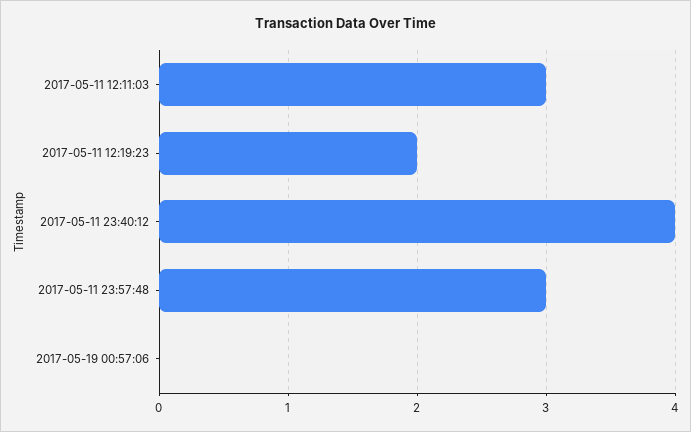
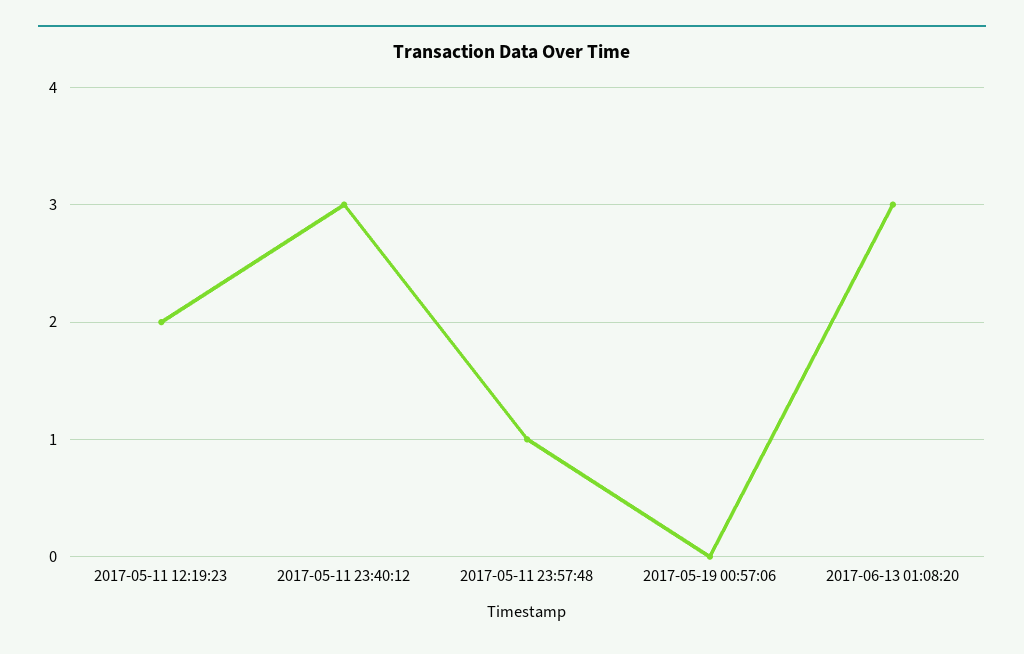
2017-05-11 12:11:03: 3 -> none
2017-05-11 23:40:12: 4 -> 3
2017-05-11 23:57:48: 3 -> 1
2017-06-13 01:08:20: none -> 3

